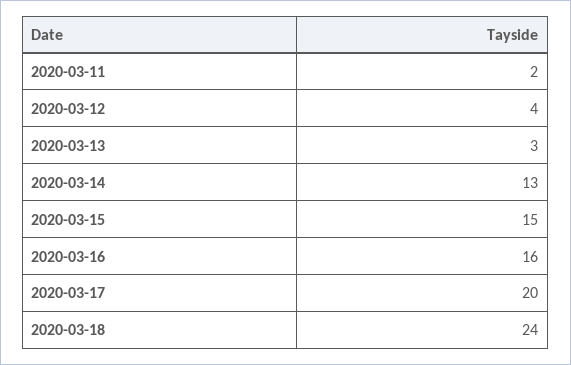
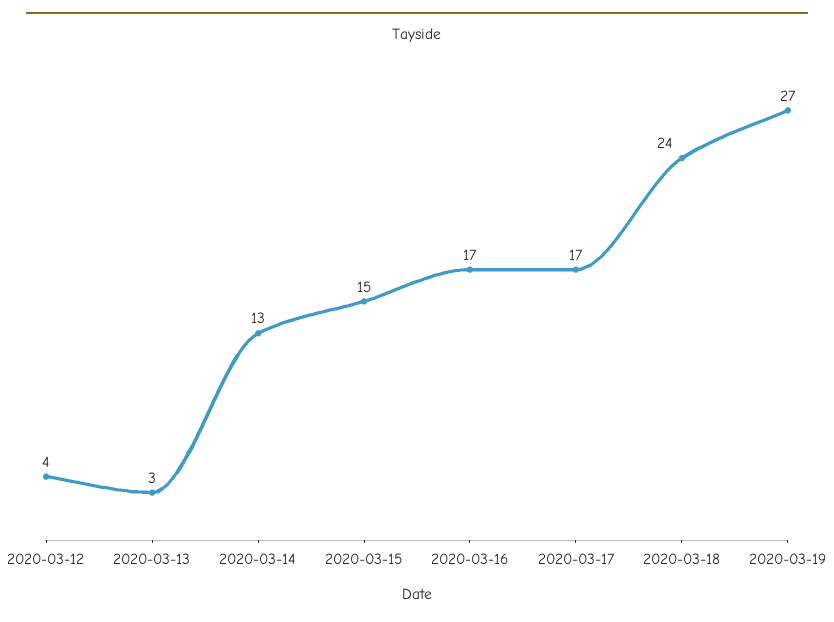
2020-03-11: 2 -> none
2020-03-16: 16 -> 17
2020-03-17: 20 -> 17
2020-03-19: none -> 27

